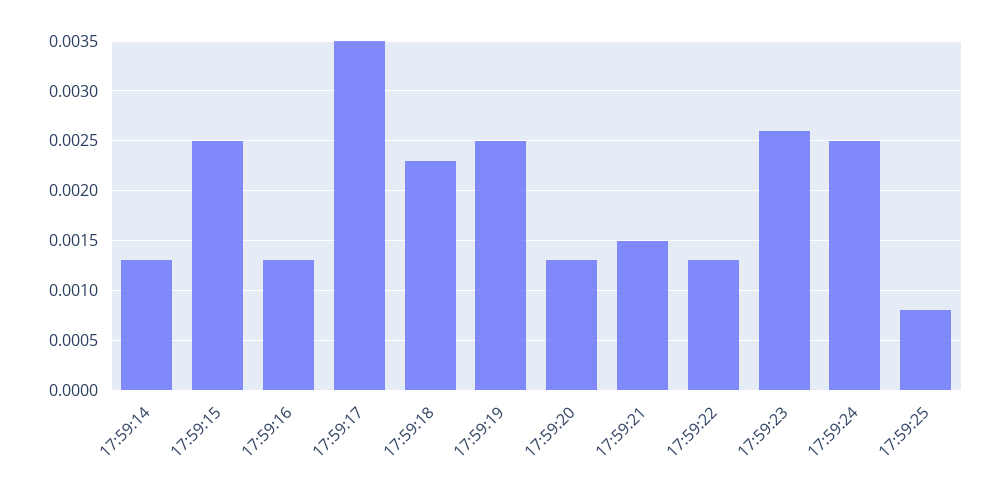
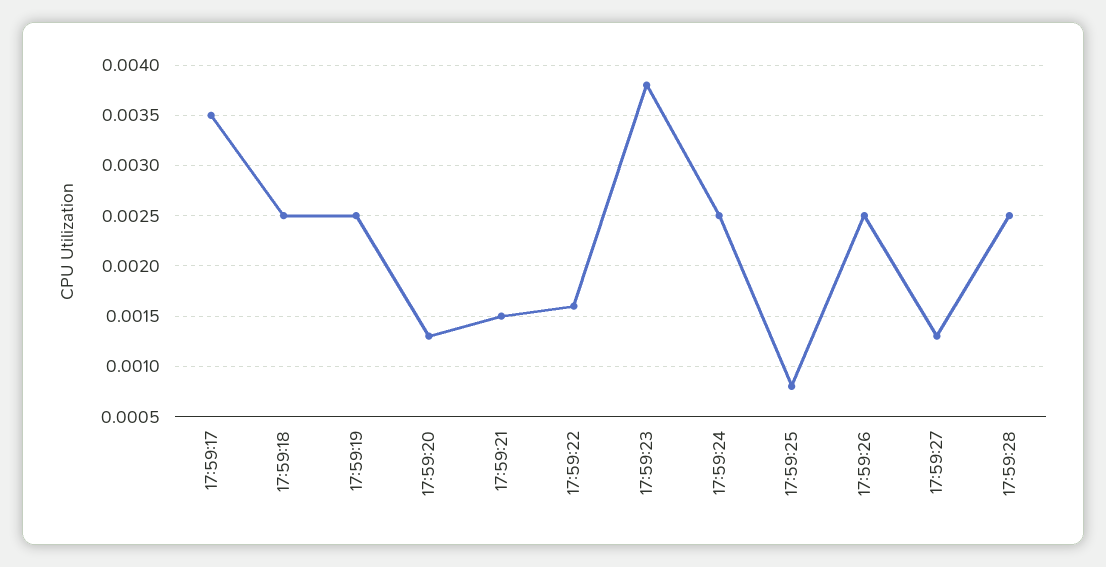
17:59:14: 0.0013 -> none
17:59:15: 0.0025 -> none
17:59:16: 0.0013 -> none
17:59:18: 0.0023 -> 0.0025
17:59:22: 0.0013 -> 0.0016
17:59:23: 0.0026 -> 0.0038
17:59:26: none -> 0.0025
17:59:27: none -> 0.0013
17:59:28: none -> 0.0025

